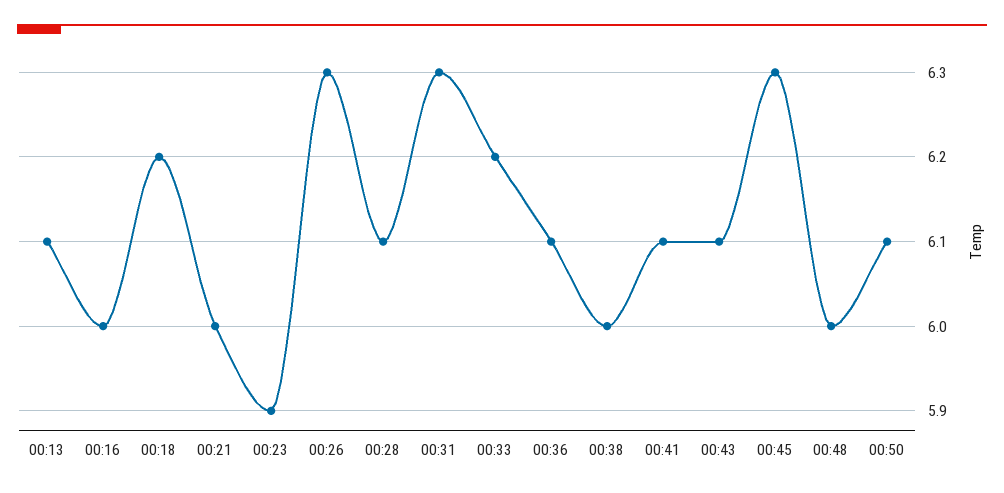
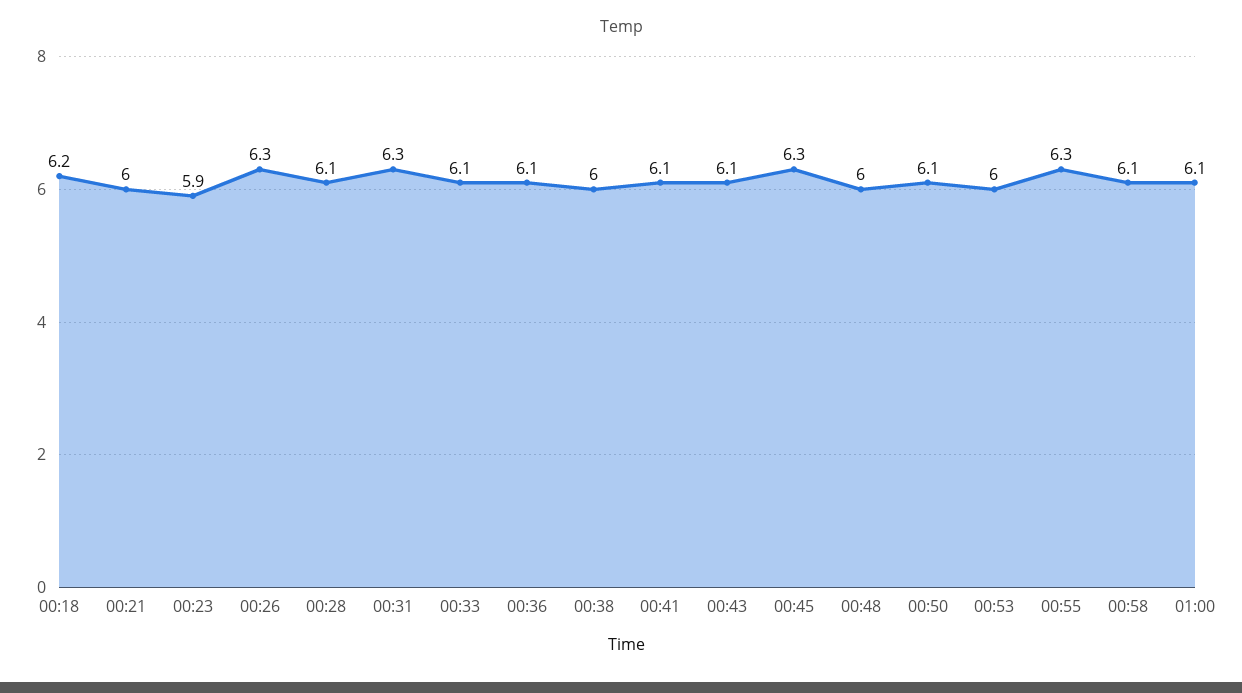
00:13: 6.1 -> none
00:16: 6 -> none
00:33: 6.2 -> 6.1
00:53: none -> 6
00:55: none -> 6.3
00:58: none -> 6.1
01:00: none -> 6.1

